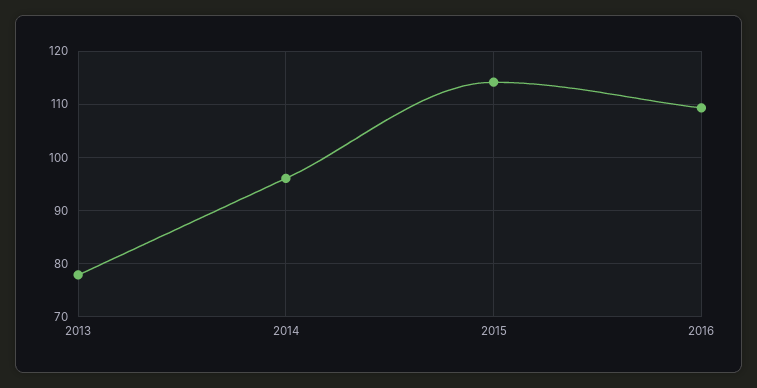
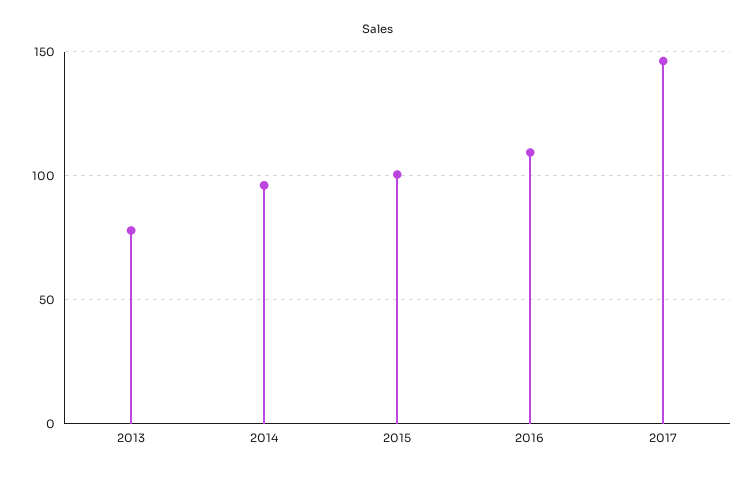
2015: 114 -> 100
2017: none -> 145

